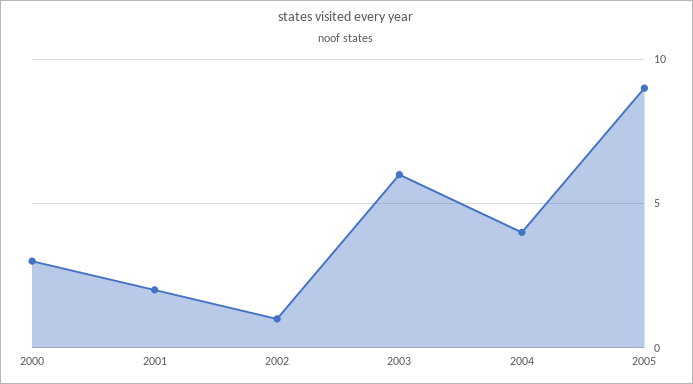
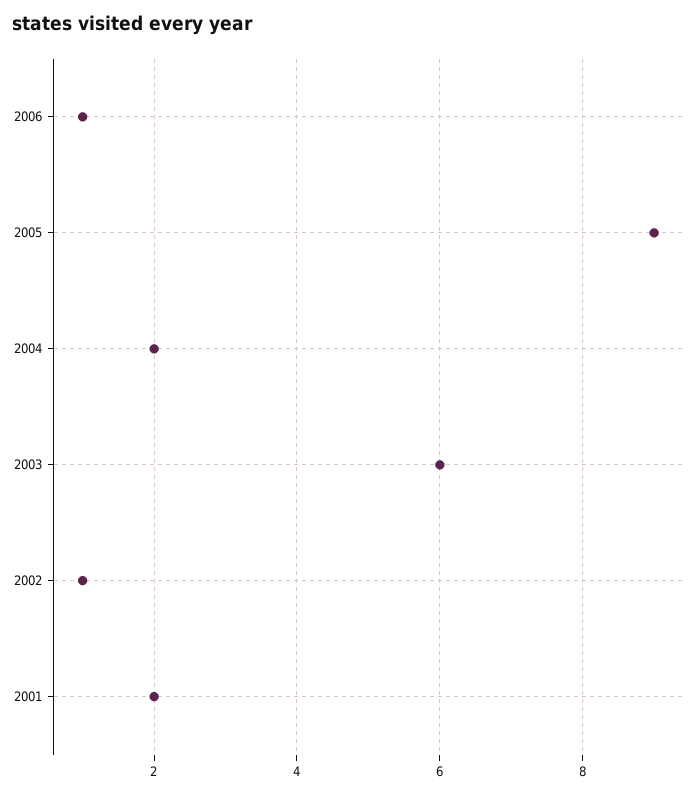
2000: 3 -> none
2004: 4 -> 2
2006: none -> 1

